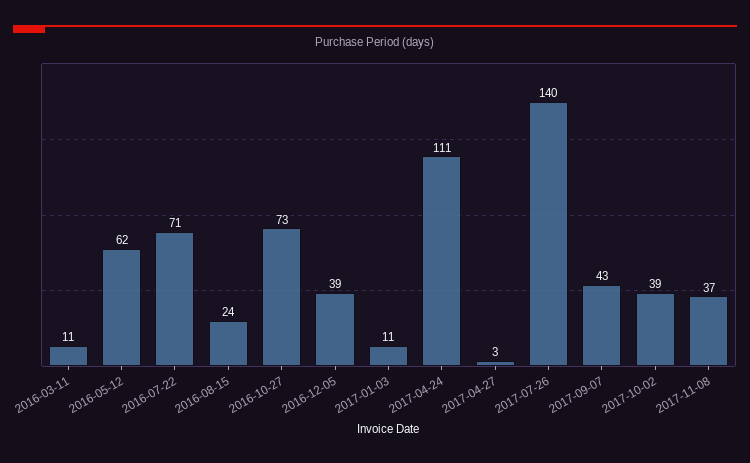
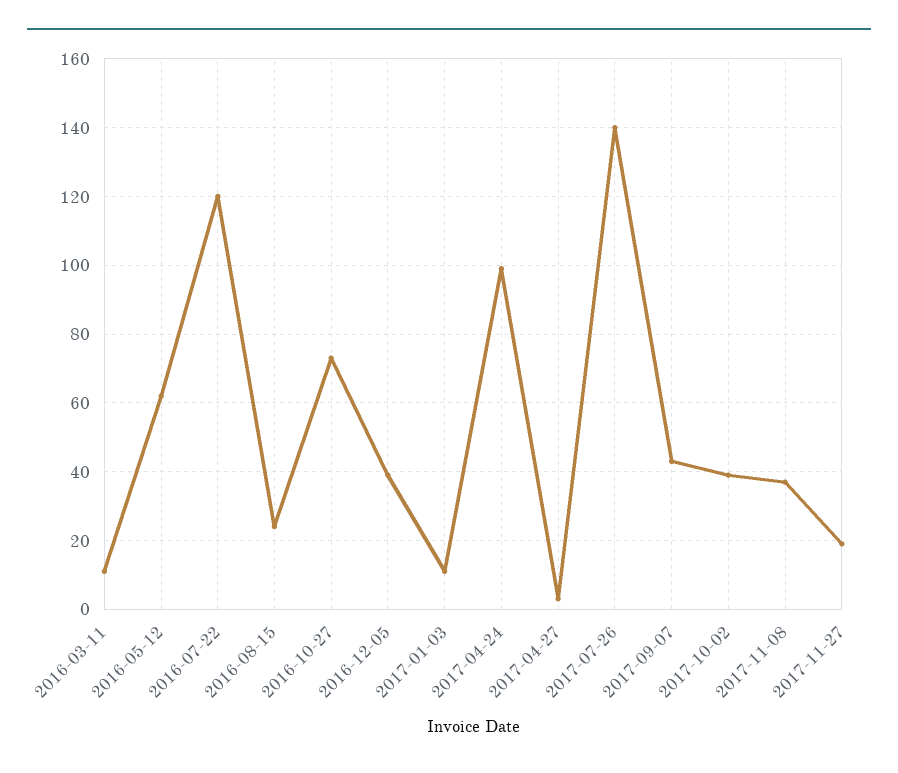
2016-07-22: 71 -> 120
2017-04-24: 111 -> 100
2017-11-27: none -> 20

